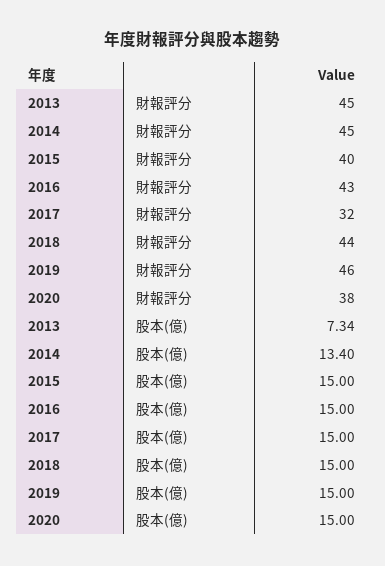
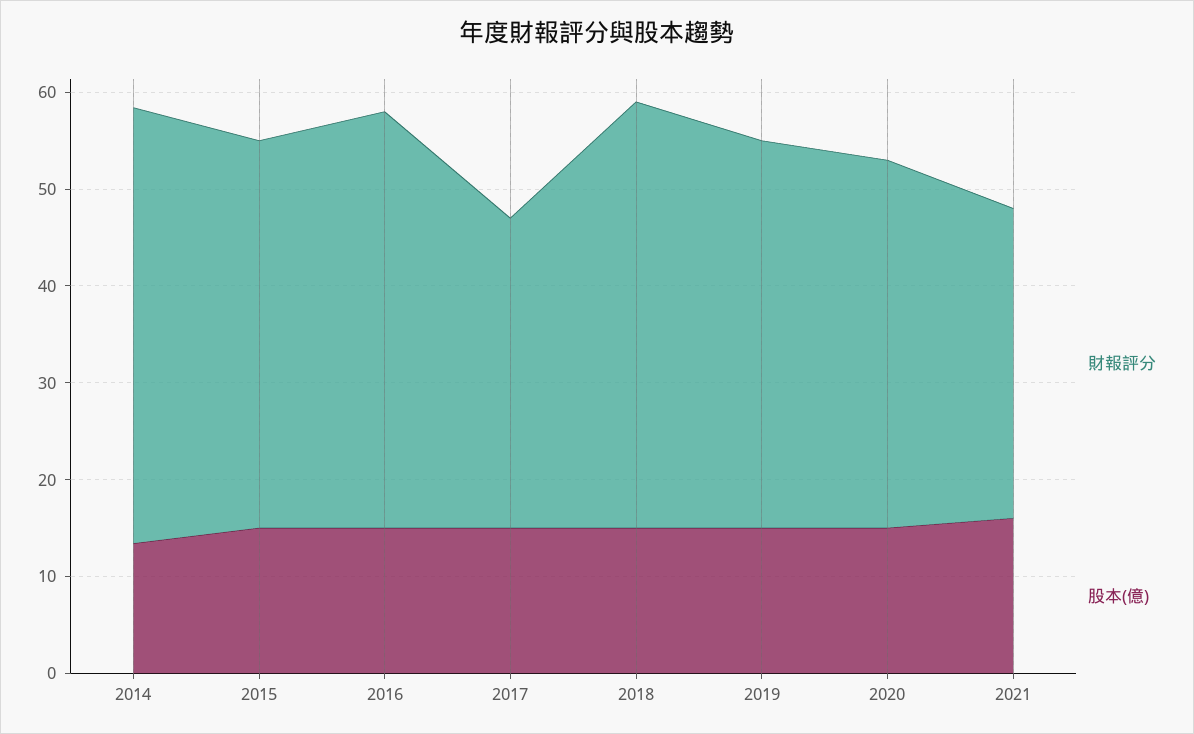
財報評分, 2013: 45 -> none
財報評分, 2019: 46 -> 40
股本(億), 2013: 7.34 -> none
財報評分, 2021: none -> 32
股本(億), 2021: none -> 16

